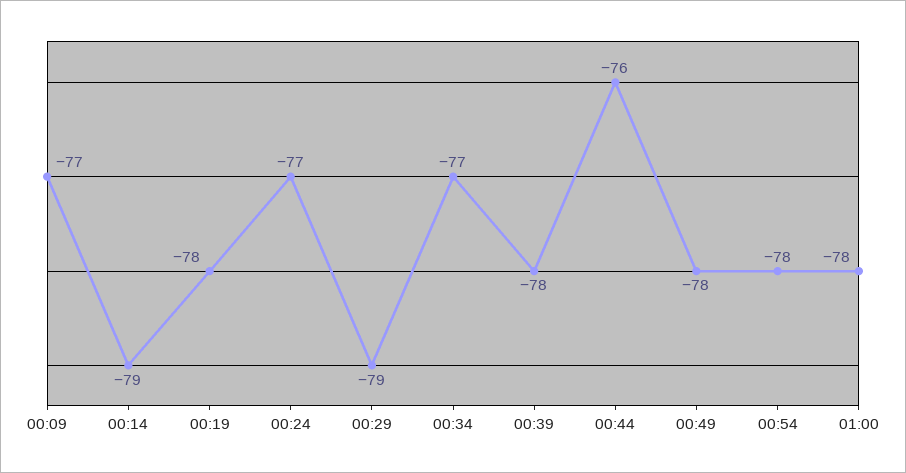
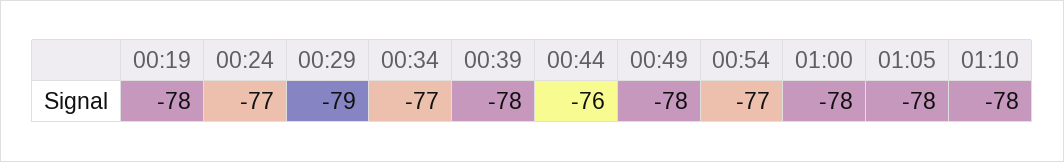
00:09: -77 -> none
00:14: -79 -> none
00:54: -78 -> -77
01:05: none -> -78
01:10: none -> -78

